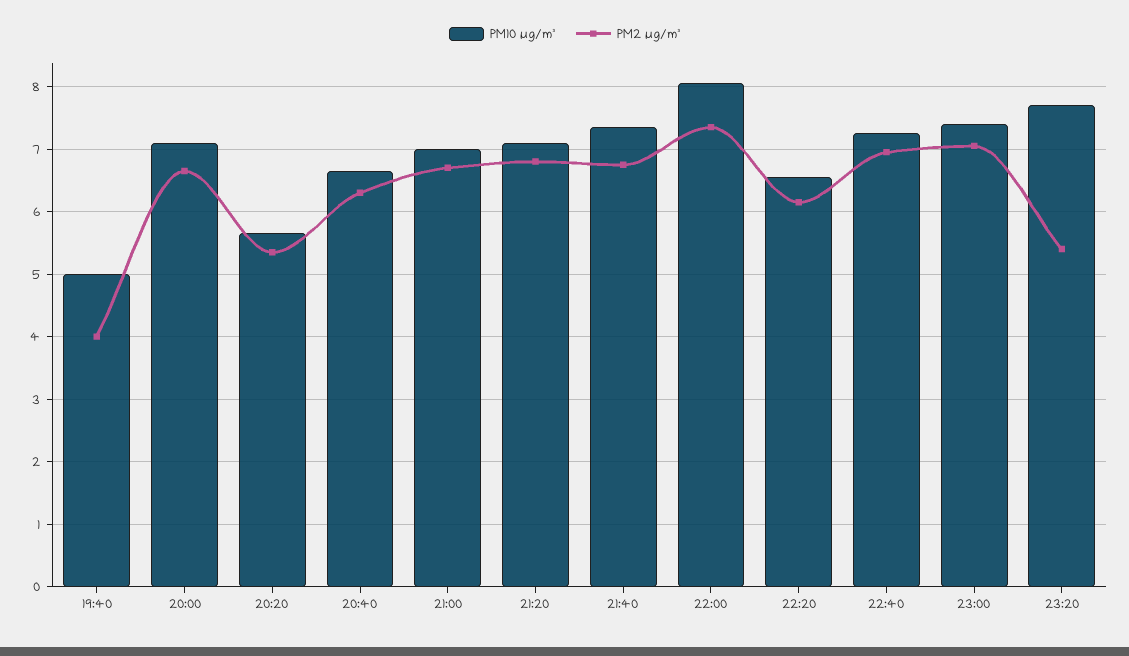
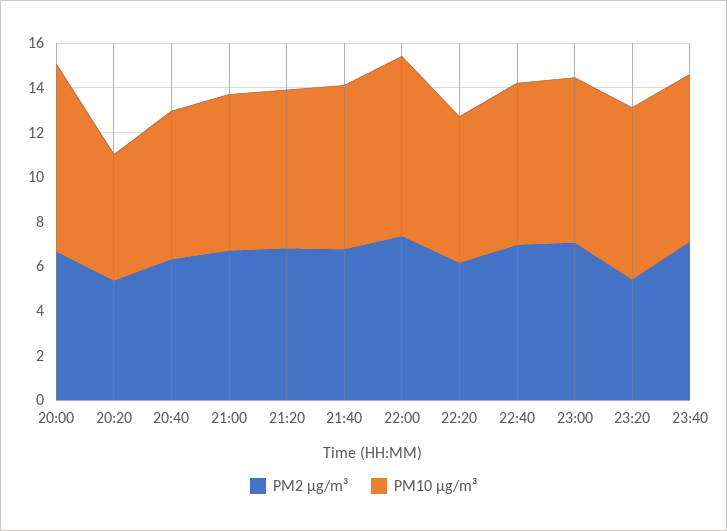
PM10 µg/m³, 19:40: 5 -> none
PM2 µg/m³, 19:40: 4 -> none
PM10 µg/m³, 20:00: 7.1 -> 8.5
PM2 µg/m³, 23:40: none -> 7
PM10 µg/m³, 23:40: none -> 7.5

